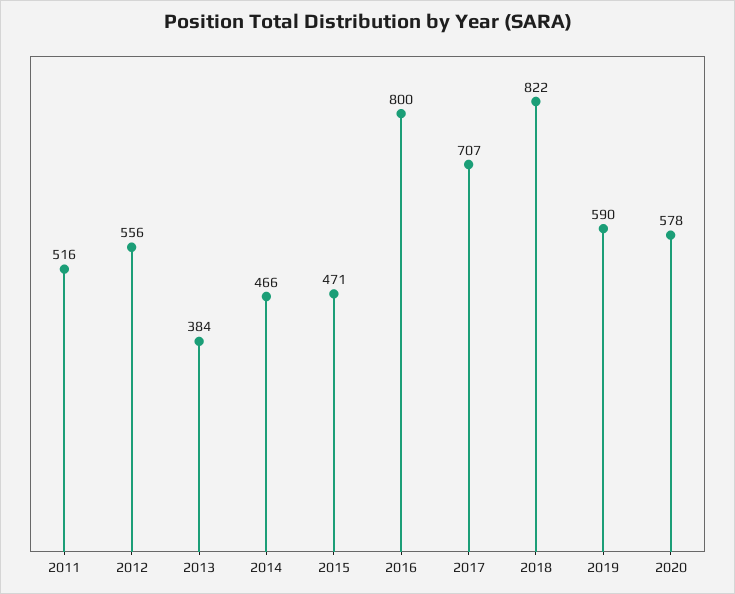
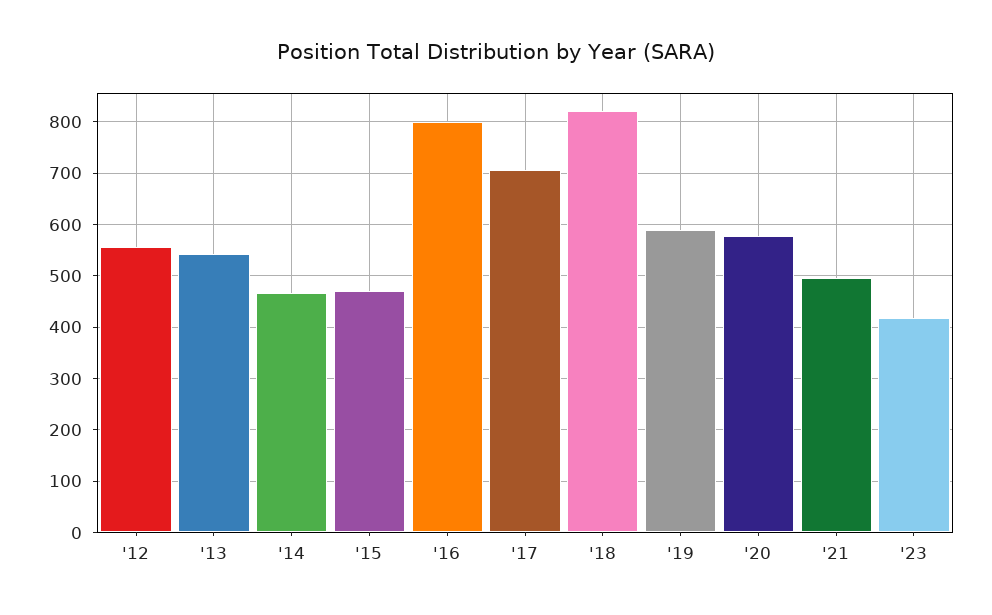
2011: 516 -> none
2013: 384 -> 540
'21: none -> 500
'23: none -> 420

